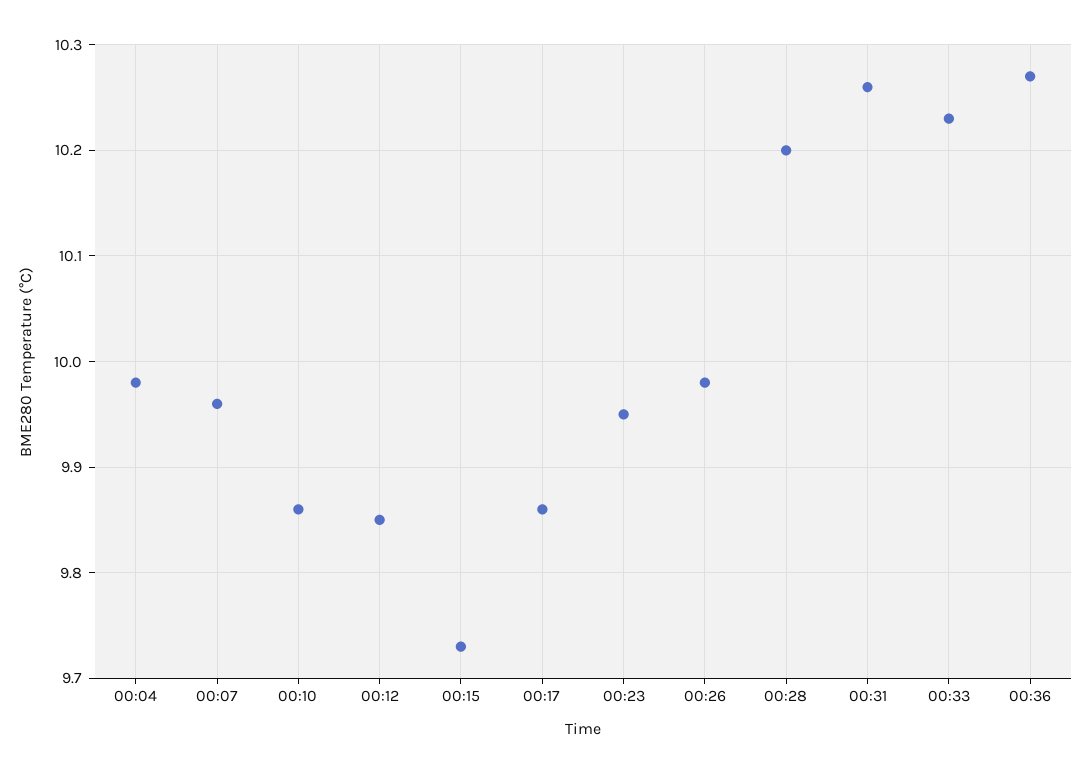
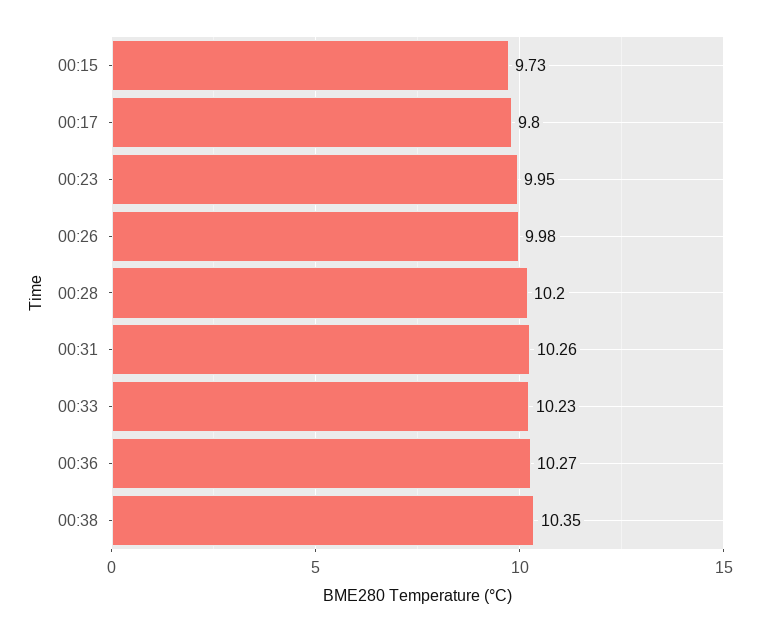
00:04: 9.98 -> none
00:07: 9.96 -> none
00:10: 9.86 -> none
00:12: 9.85 -> none
00:17: 9.86 -> 9.8
00:38: none -> 10.35

